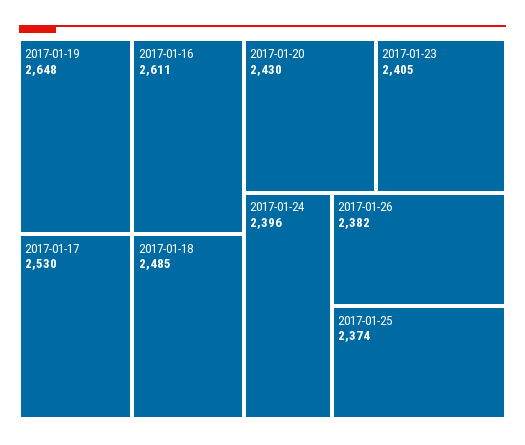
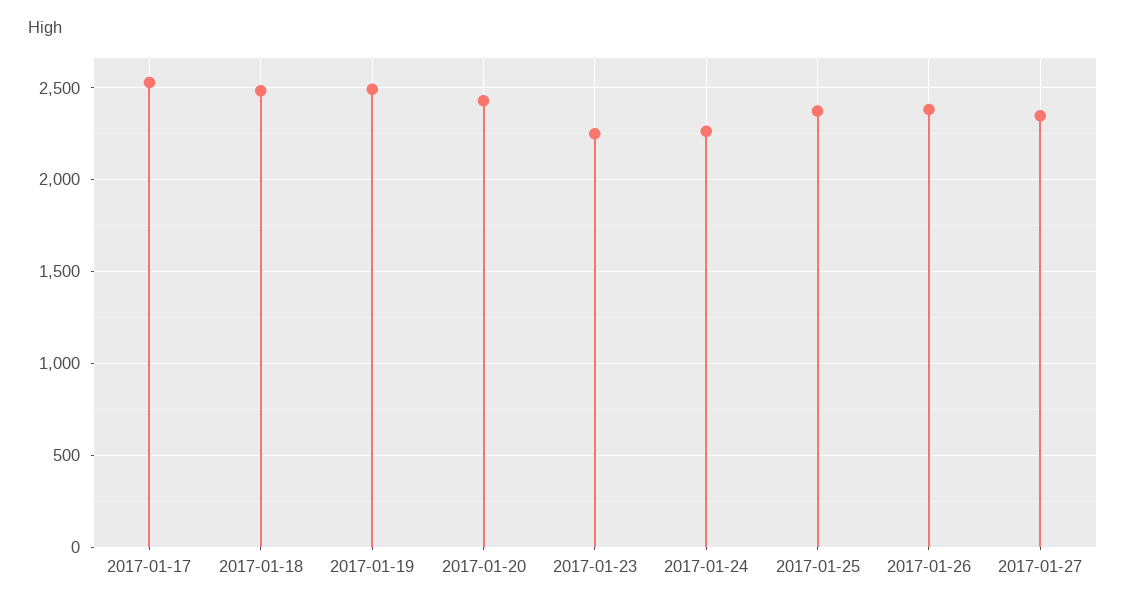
2017-01-19: 2648 -> 2500
2017-01-16: 2611 -> none
2017-01-23: 2405 -> 2250
2017-01-24: 2396 -> 2250
2017-01-27: none -> 2350

